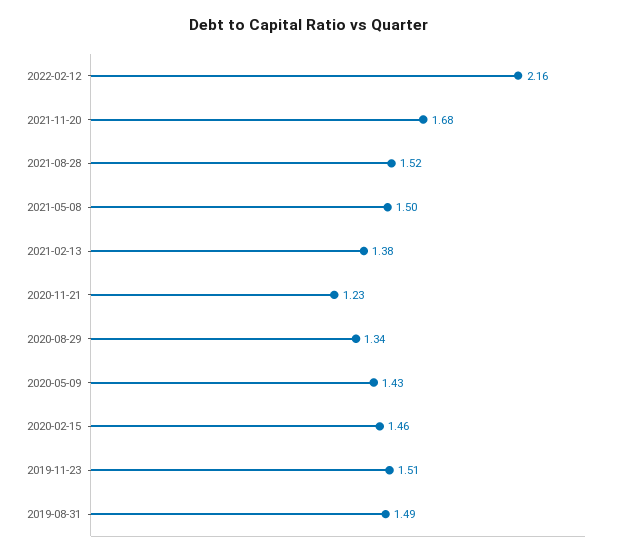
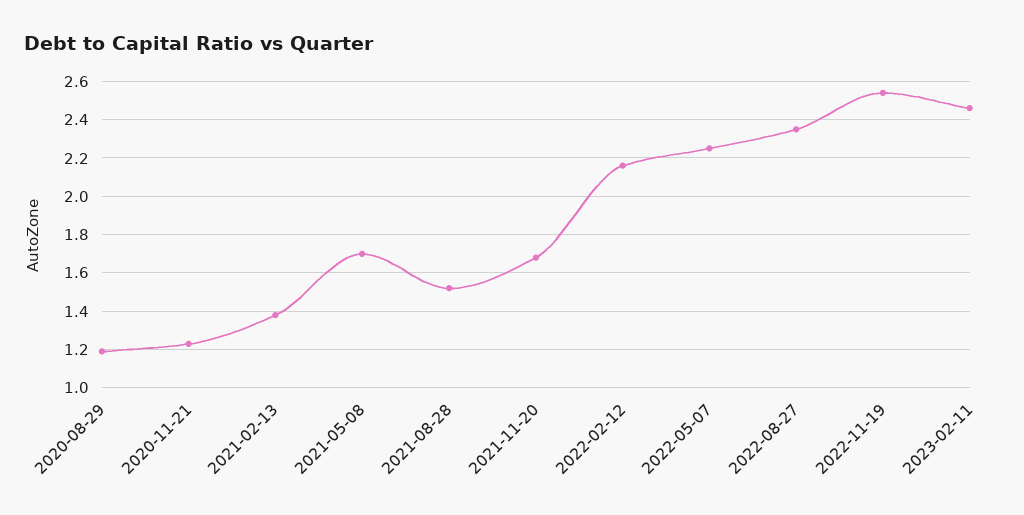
2021-05-08: 1.5 -> 1.7
2020-08-29: 1.34 -> 1.2
2020-05-09: 1.43 -> none
2020-02-15: 1.46 -> none
2019-11-23: 1.51 -> none
2019-08-31: 1.49 -> none
2022-05-07: none -> 2.25
2022-08-27: none -> 2.35
2022-11-19: none -> 2.55
2023-02-11: none -> 2.45

